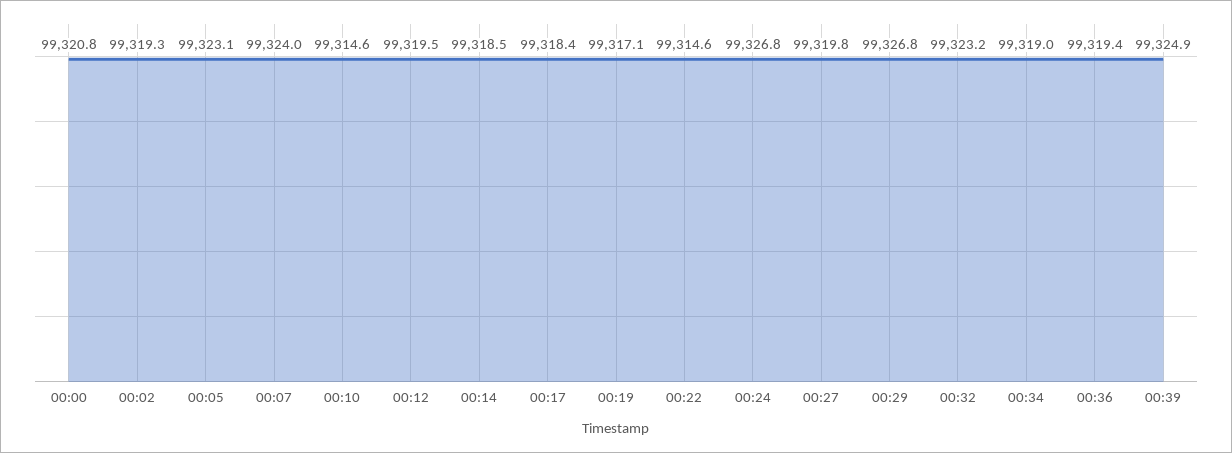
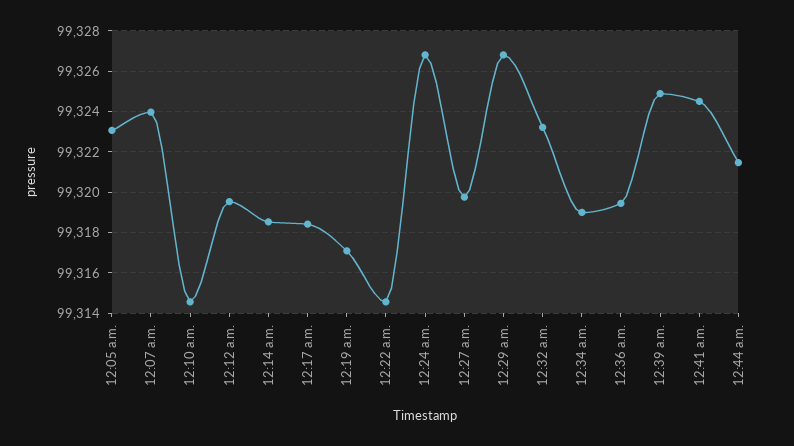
00:00: 99320.8 -> none
00:02: 99319.3 -> none
12:41 a.m.: none -> 99324.5
12:44 a.m.: none -> 99321.5

